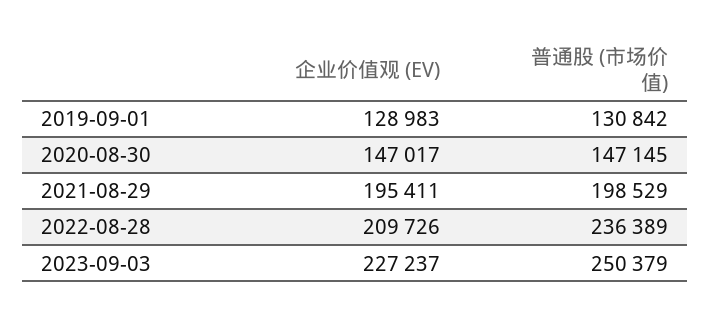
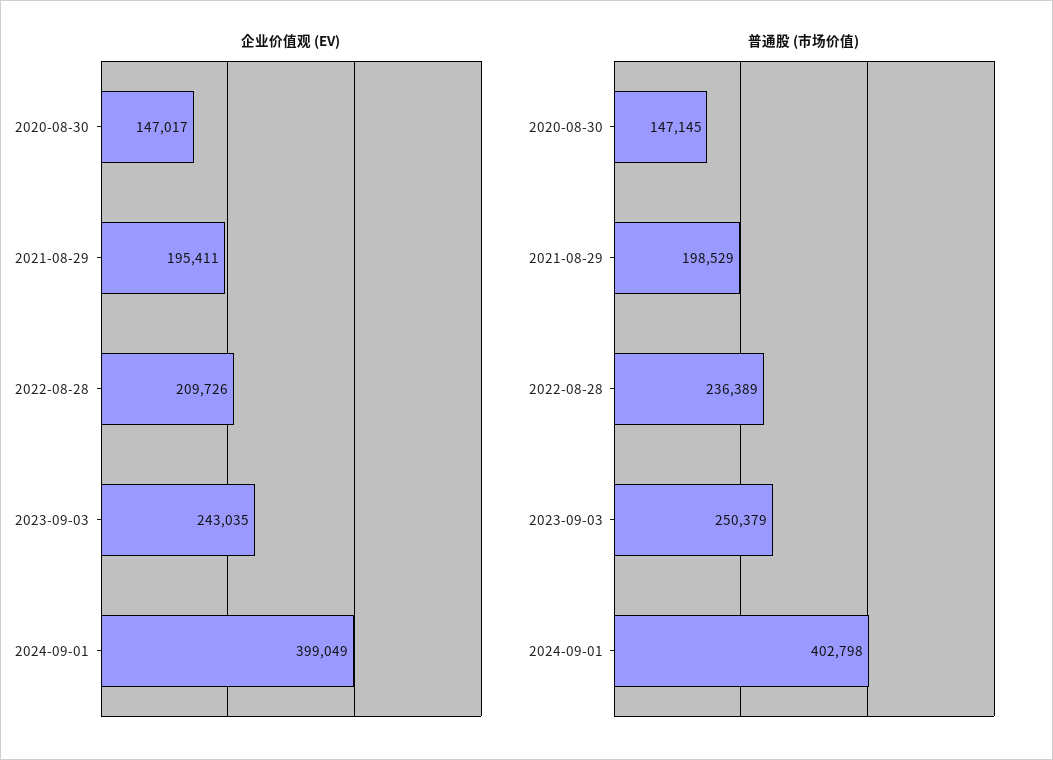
企业价值观 (EV), 2019-09-01: 128983 -> none
普通股 (市场价值), 2019-09-01: 130842 -> none
企业价值观 (EV), 2023-09-03: 227237 -> 243035
企业价值观 (EV), 2024-09-01: none -> 399049
普通股 (市场价值), 2024-09-01: none -> 402798

